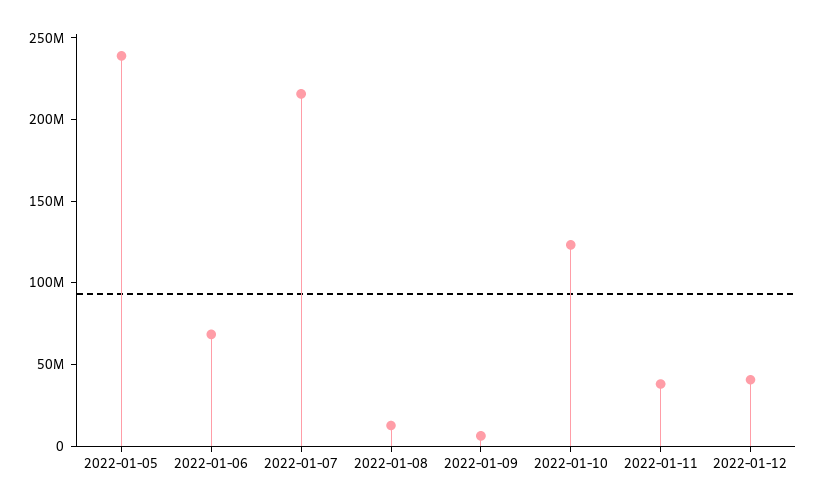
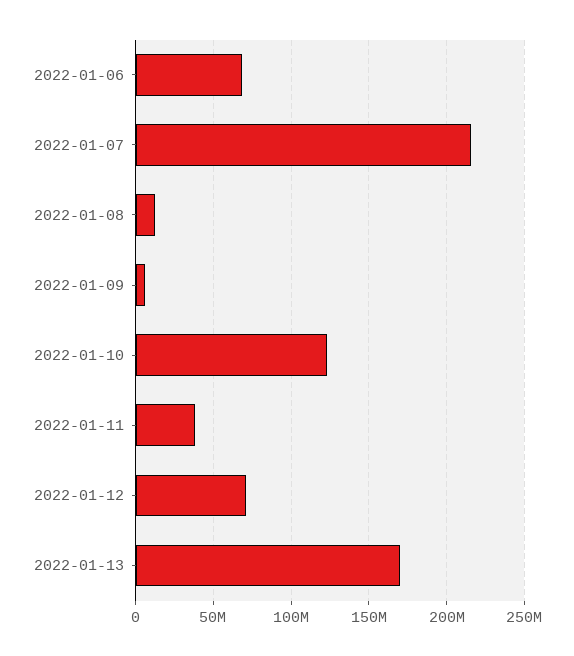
2022-01-05: 240000000 -> none
2022-01-12: 40000000 -> 70000000
2022-01-13: none -> 170000000

